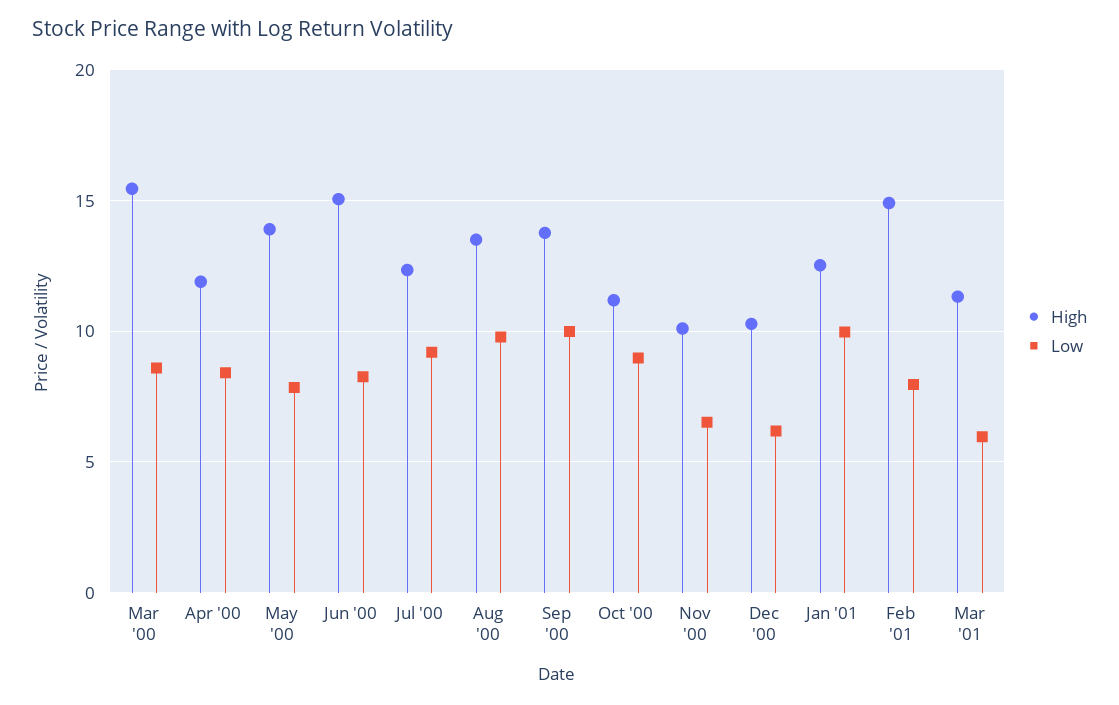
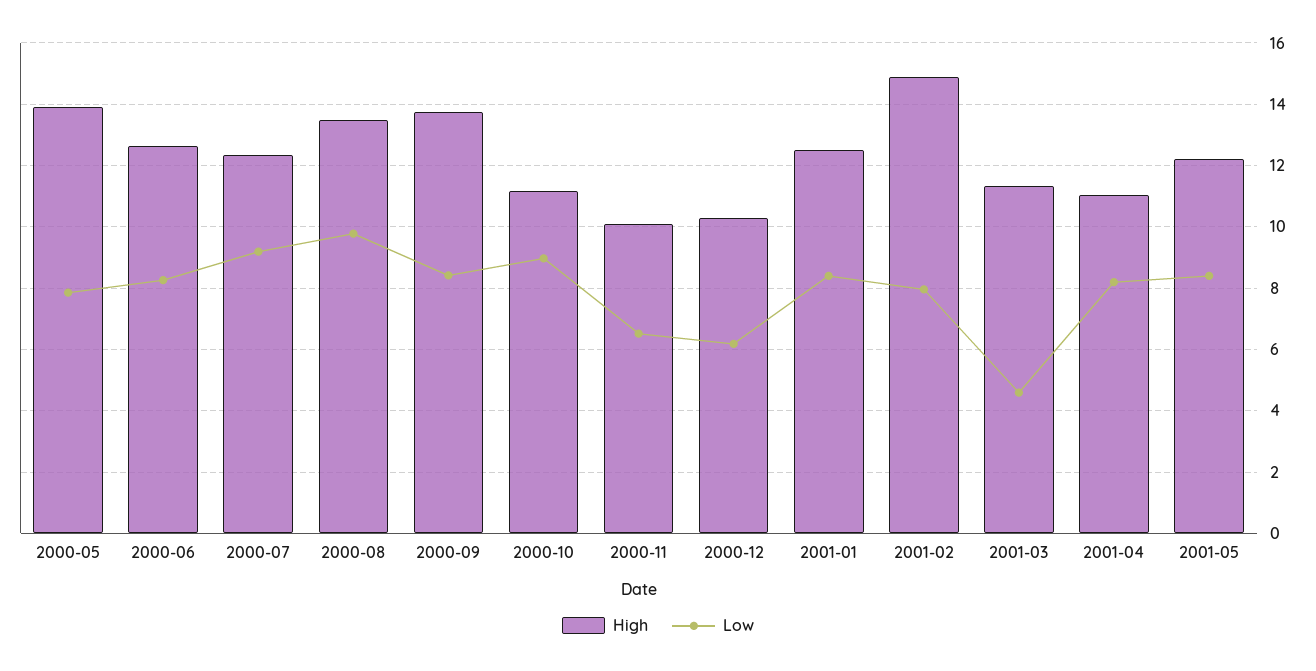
High, Mar '00: 15.5 -> none
Low, Mar '00: 8.5 -> none
High, Apr '00: 12 -> none
Low, Apr '00: 8.5 -> none
High, Jun '00: 15 -> 12.6
Low, Sep '00: 10 -> 8.4
Low, Jan '01: 10 -> 8.4
Low, Mar '01: 6 -> 4.6
High, 2001-04: none -> 11
Low, 2001-04: none -> 8.2
High, 2001-05: none -> 12.2
Low, 2001-05: none -> 8.4

